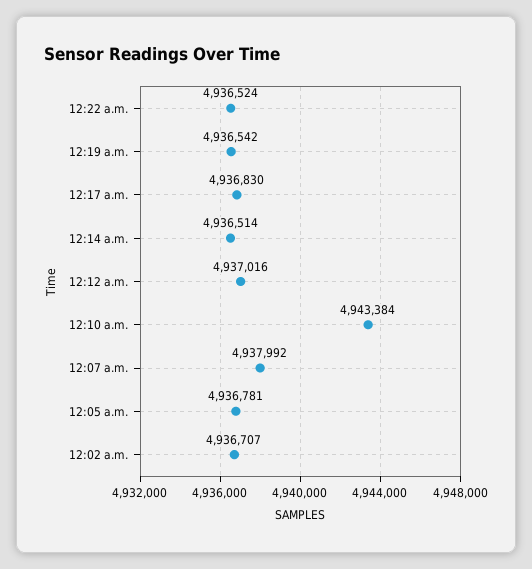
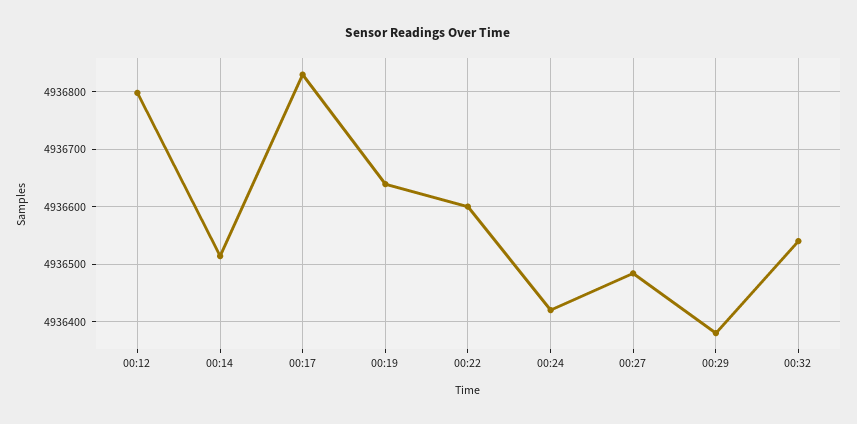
12:22 a.m.: 4936524 -> 4936600
12:19 a.m.: 4936542 -> 4936640
12:12 a.m.: 4937016 -> 4936800
12:10 a.m.: 4943384 -> none
12:07 a.m.: 4937992 -> none
12:05 a.m.: 4936781 -> none
12:02 a.m.: 4936707 -> none
00:24: none -> 4936420
00:27: none -> 4936480
00:29: none -> 4936380
00:32: none -> 4936540

